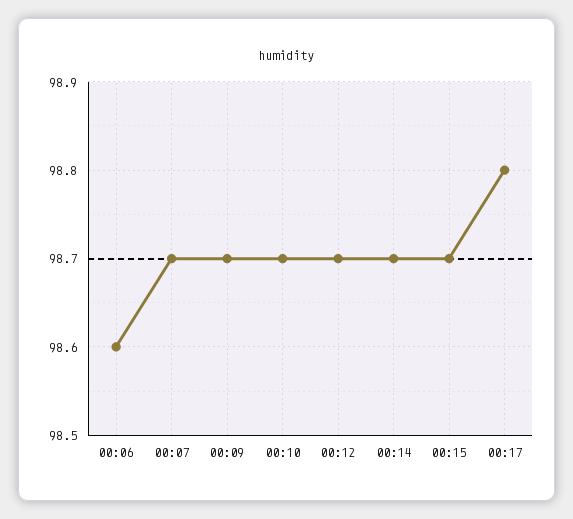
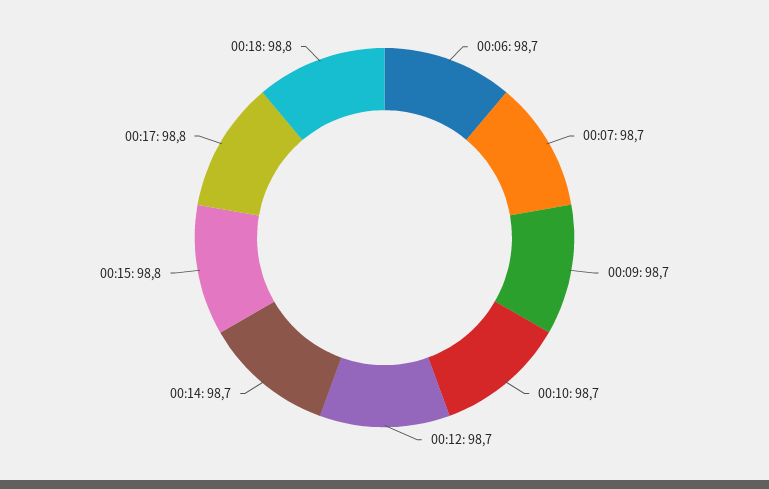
00:06: 98.6 -> 98.7
00:15: 98.7 -> 98.8
00:18: none -> 98.8

